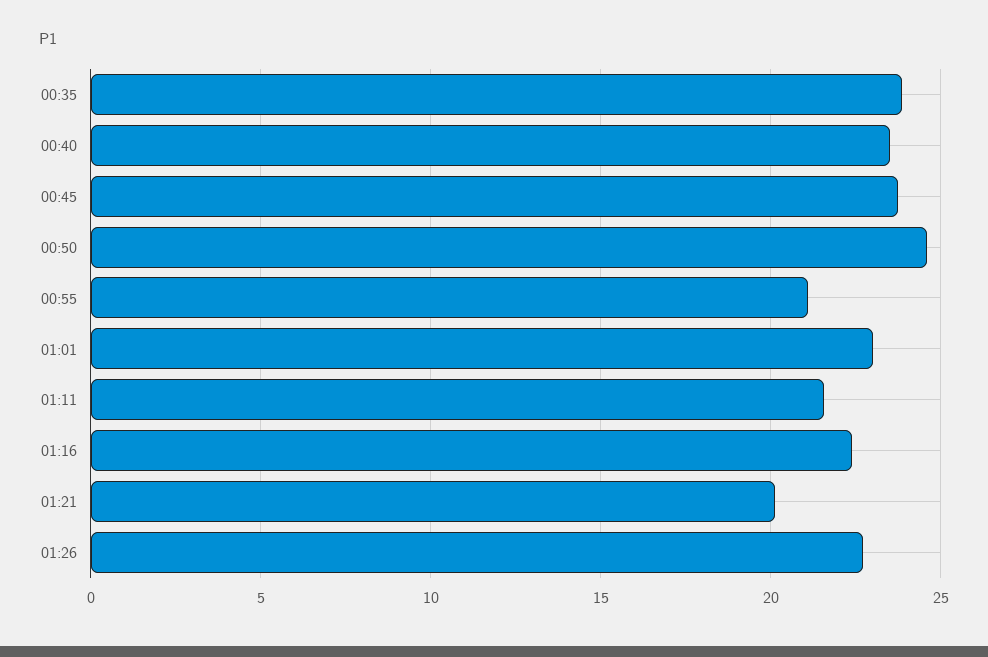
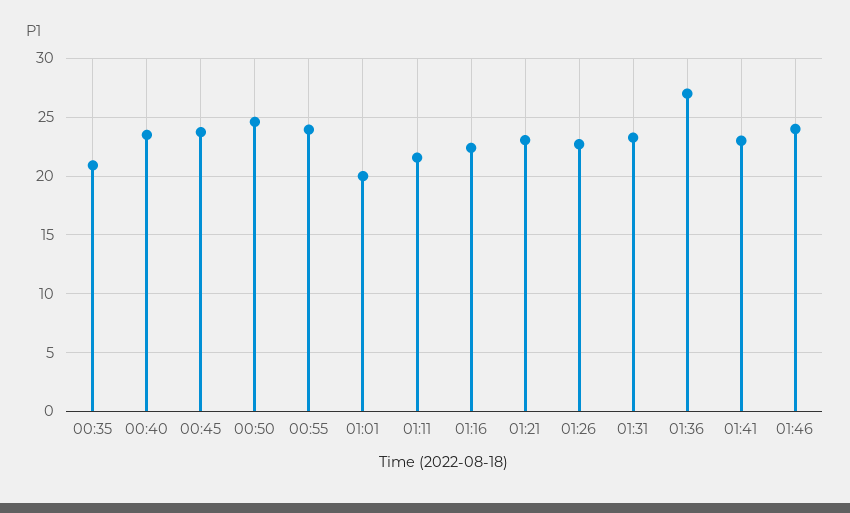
00:35: 24 -> 21
00:55: 21 -> 24
01:01: 23 -> 20
01:21: 20 -> 23
01:31: none -> 23
01:36: none -> 27
01:41: none -> 23
01:46: none -> 24

